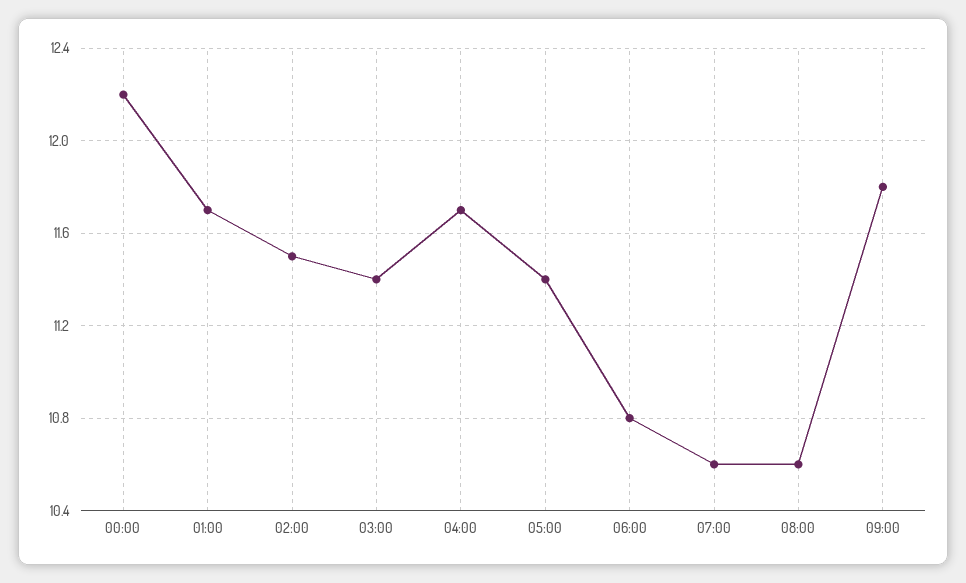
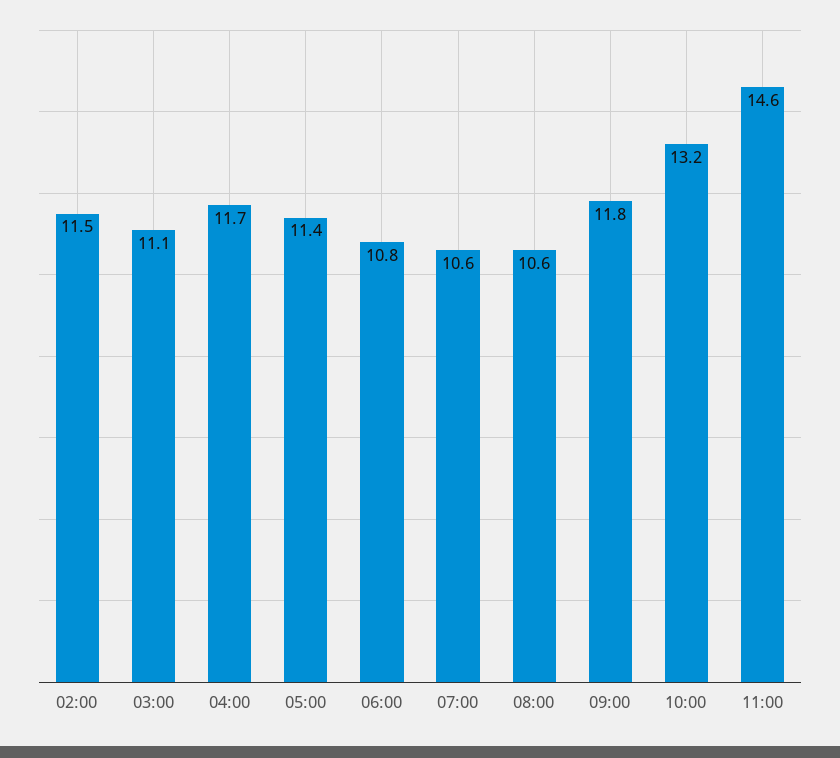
00:00: 12.2 -> none
01:00: 11.7 -> none
03:00: 11.4 -> 11.1
10:00: none -> 13.2
11:00: none -> 14.6

